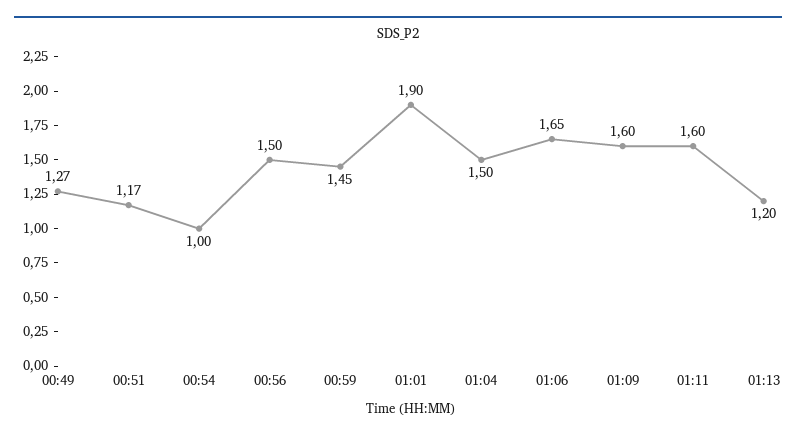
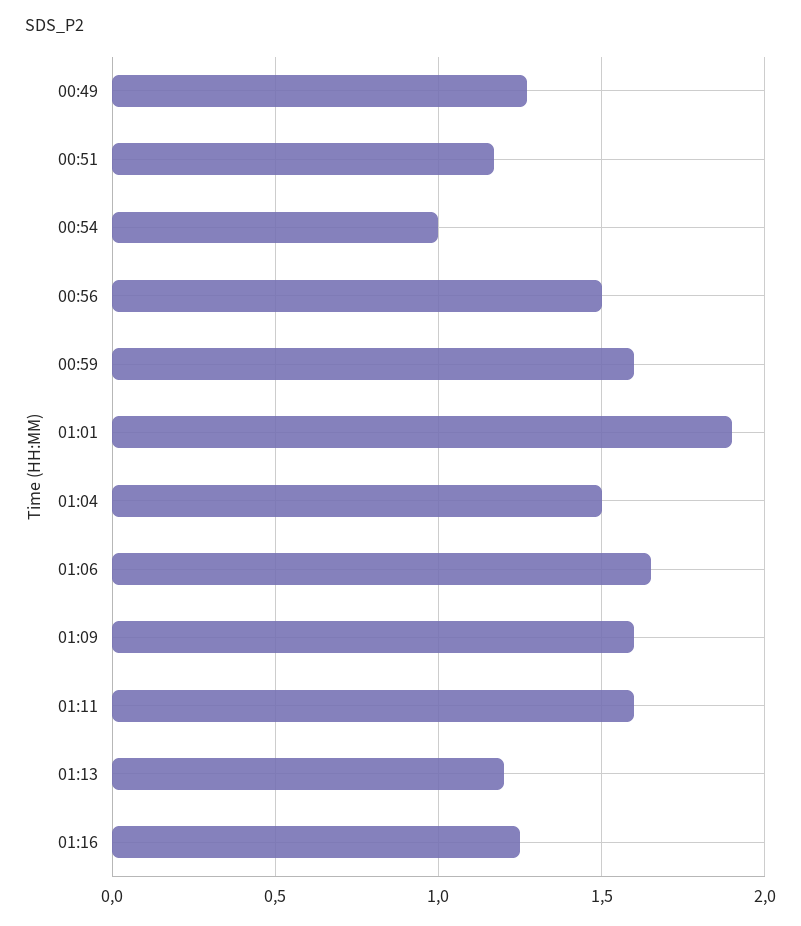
00:59: 1.45 -> 1.6
01:16: none -> 1.25

